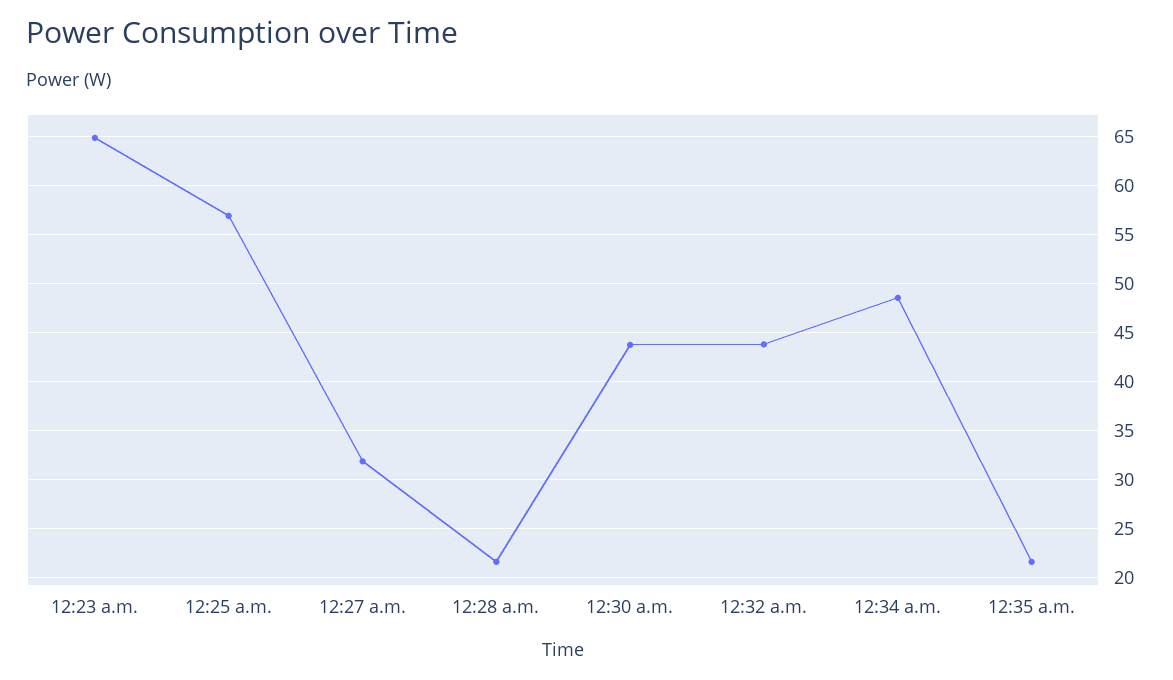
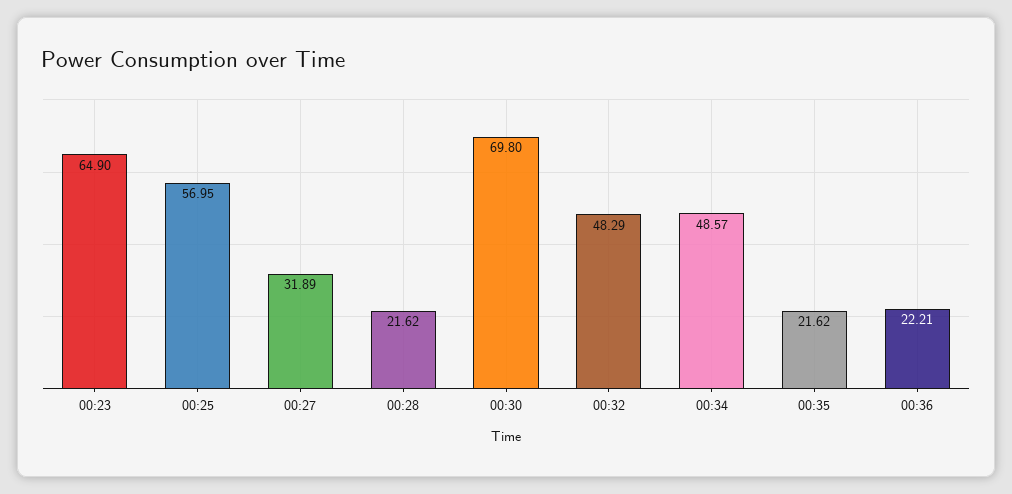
12:30 a.m.: 44 -> 69.8
12:32 a.m.: 44 -> 48.29
00:36: none -> 22.21

